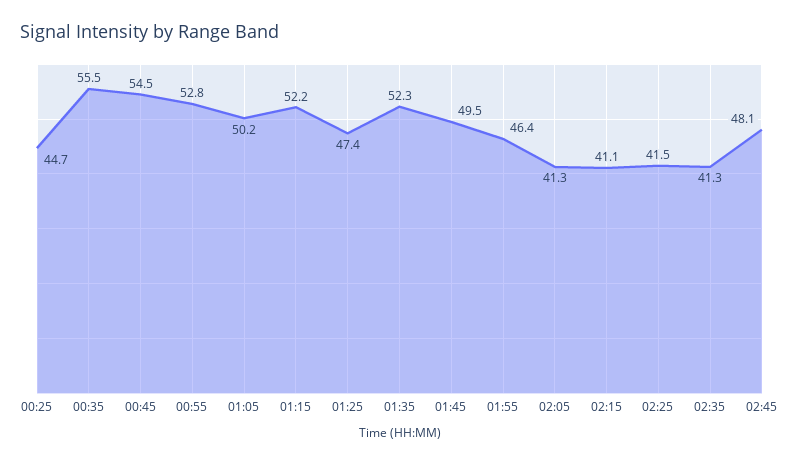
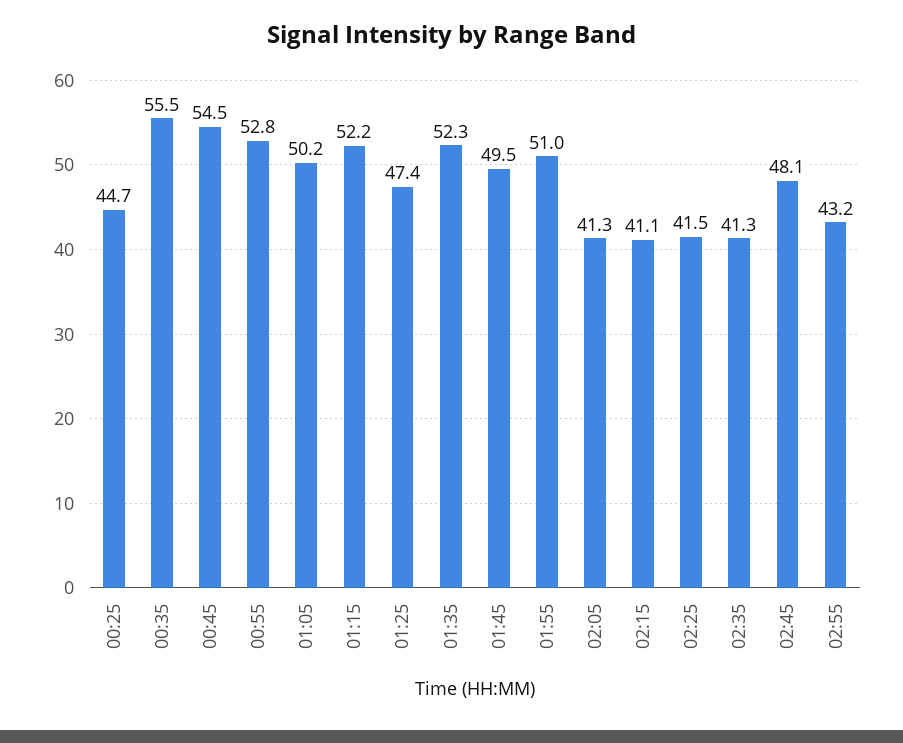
01:55: 46.4 -> 51
02:55: none -> 43.2

